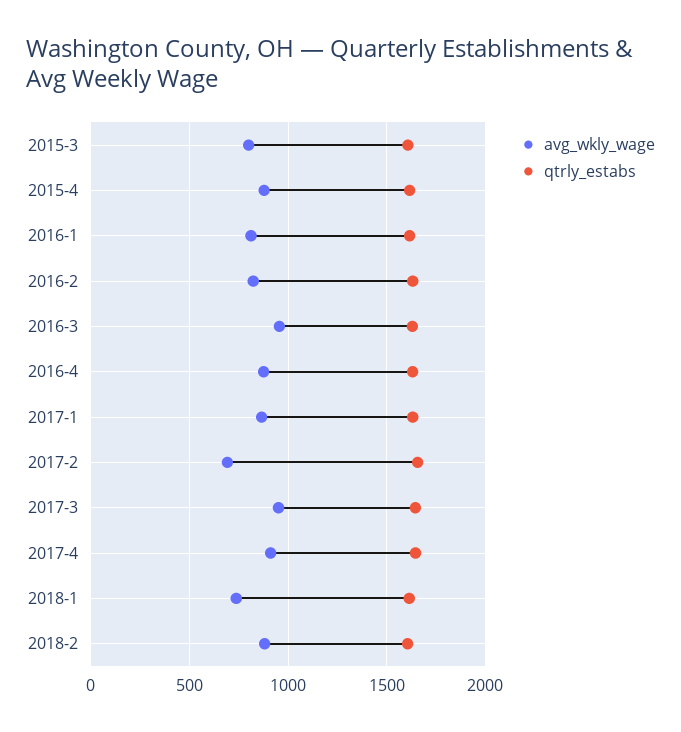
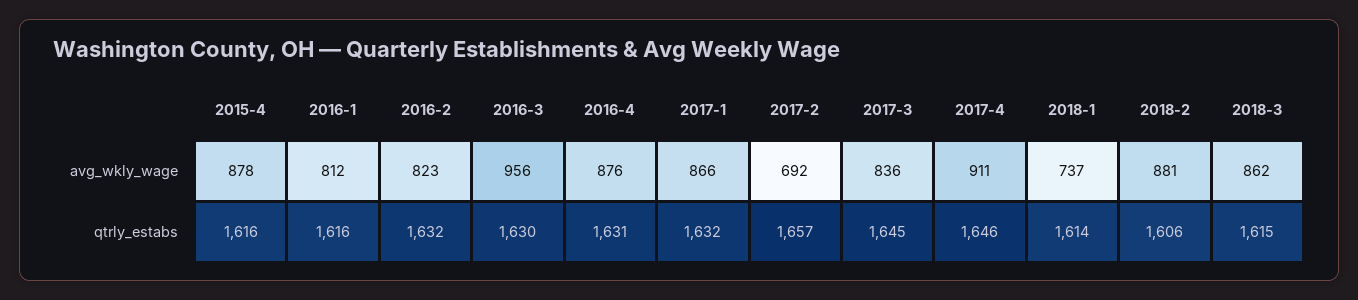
avg_wkly_wage, 2015-3: 800 -> none
qtrly_estabs, 2015-3: 1600 -> none
avg_wkly_wage, 2017-3: 950 -> 836
avg_wkly_wage, 2018-3: none -> 862
qtrly_estabs, 2018-3: none -> 1615

